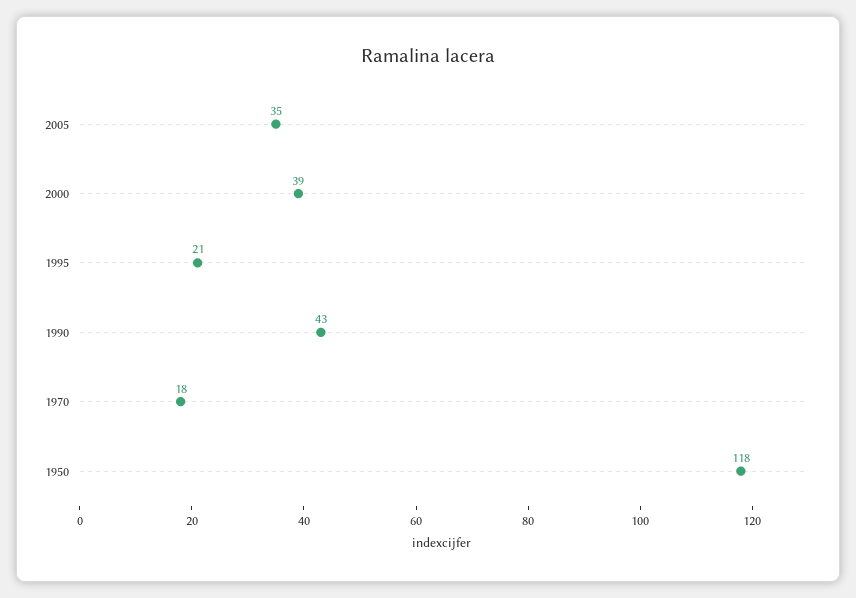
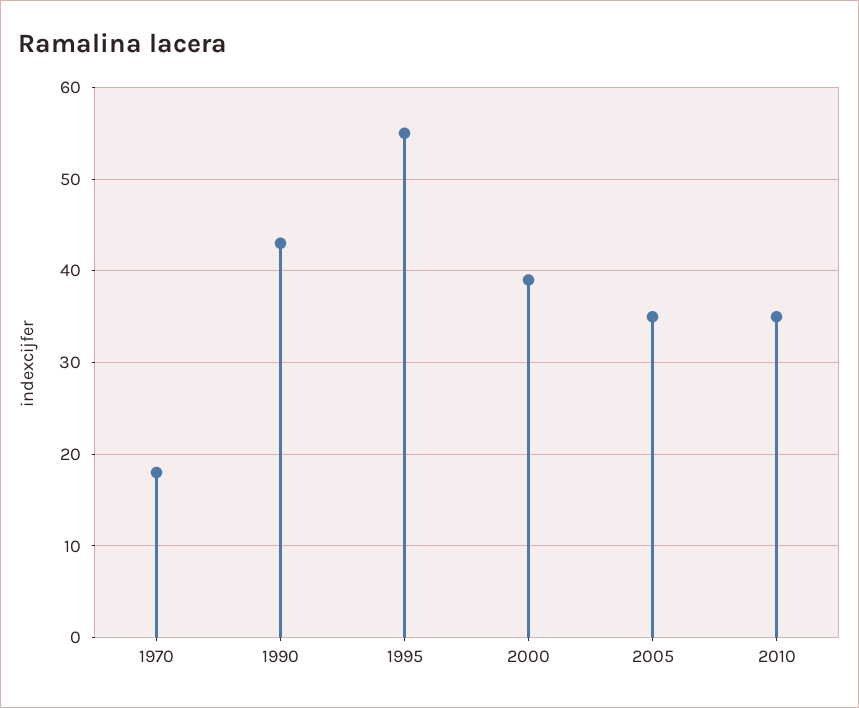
1995: 21 -> 55
1950: 118 -> none
2010: none -> 35

